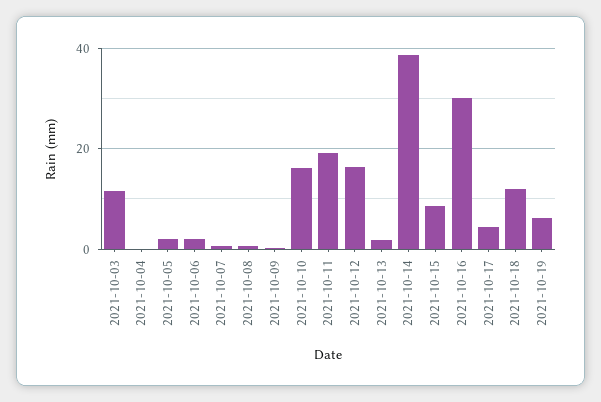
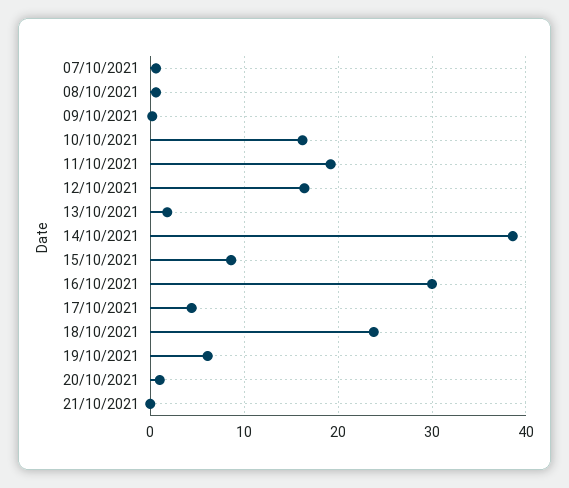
2021-10-03: 12 -> none
2021-10-04: 0 -> none
2021-10-05: 2 -> none
2021-10-06: 2 -> none
2021-10-18: 12 -> 24
20/10/2021: none -> 1
21/10/2021: none -> 0

